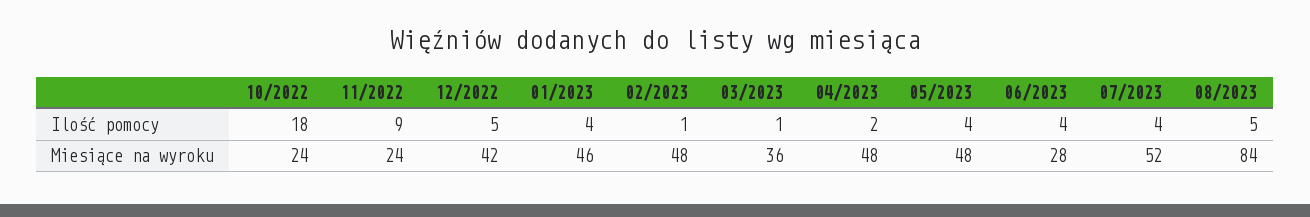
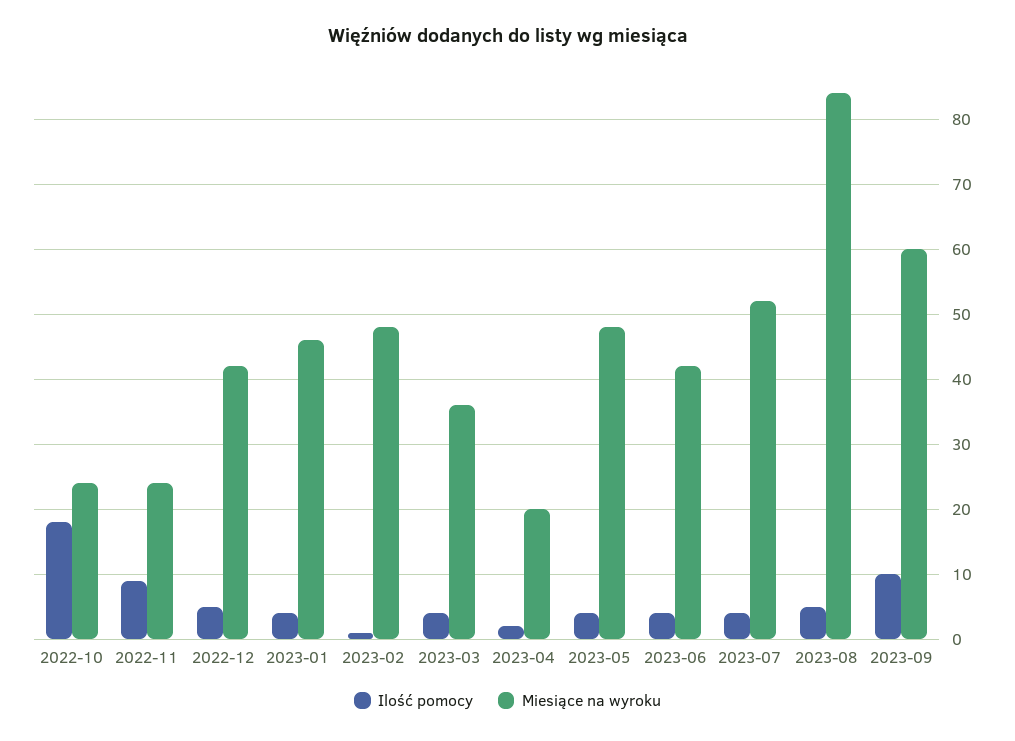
Ilość pomocy, 03/2023: 1 -> 4
Miesiące na wyroku, 04/2023: 48 -> 20
Miesiące na wyroku, 06/2023: 28 -> 42
Ilość pomocy, 2023-09: none -> 10
Miesiące na wyroku, 2023-09: none -> 60

